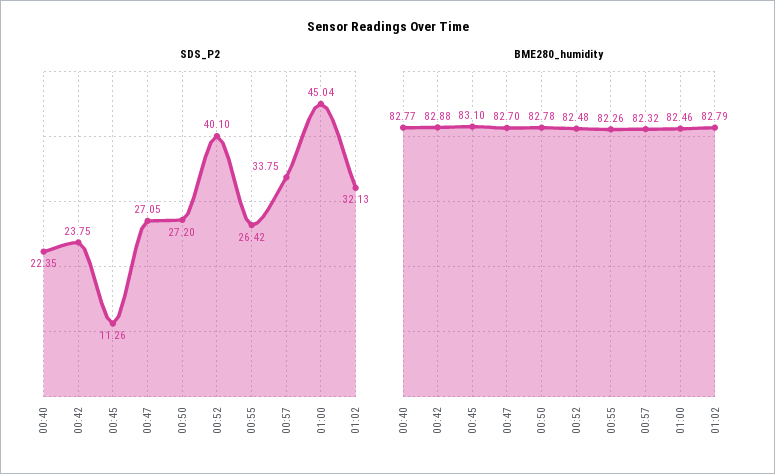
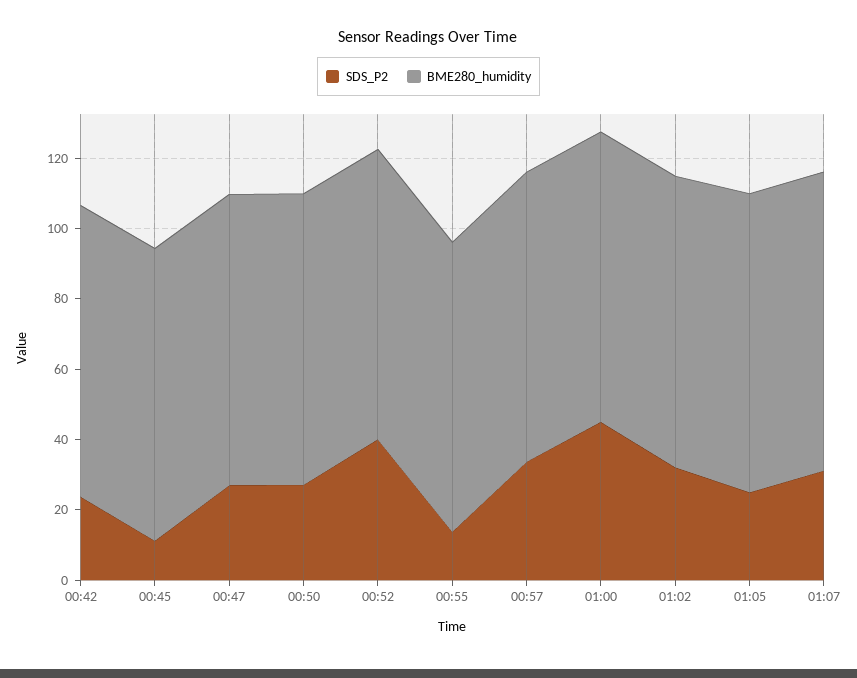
SDS_P2, 00:40: 22.35 -> none
SDS_P2, 00:55: 26.42 -> 15
BME280_humidity, 00:40: 82.77 -> none
SDS_P2, 01:05: none -> 25
BME280_humidity, 01:05: none -> 85
SDS_P2, 01:07: none -> 30
BME280_humidity, 01:07: none -> 85

